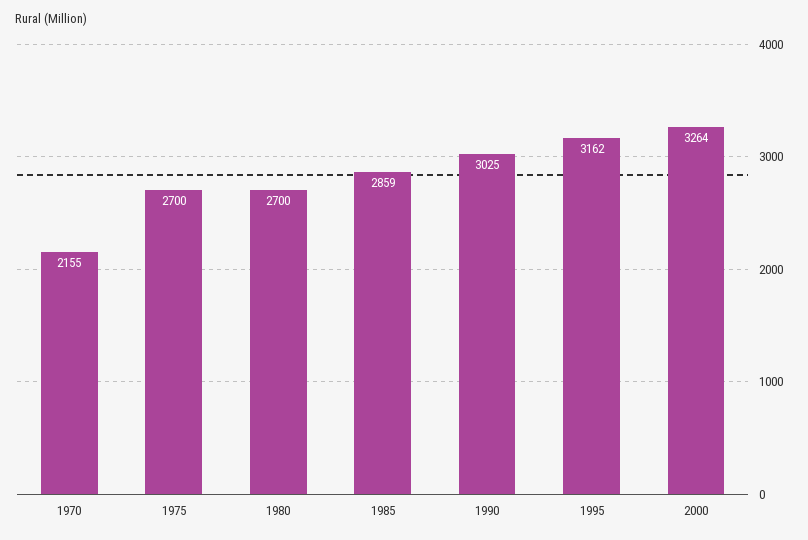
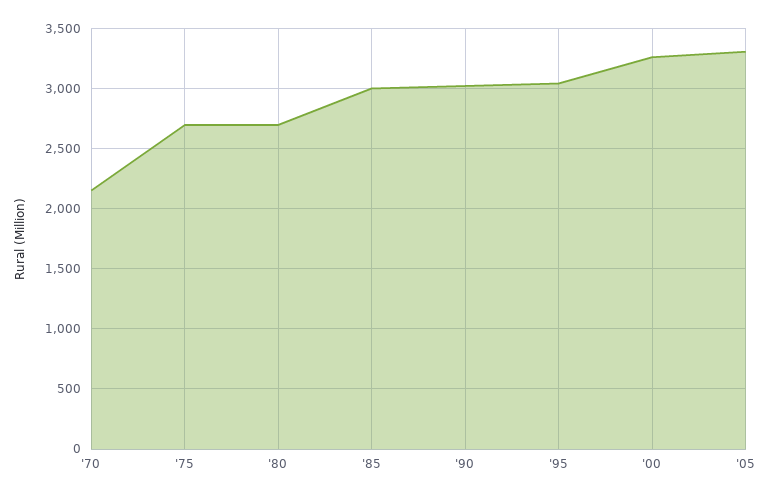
1985: 2859 -> 3000
1995: 3162 -> 3050
'05: none -> 3300

